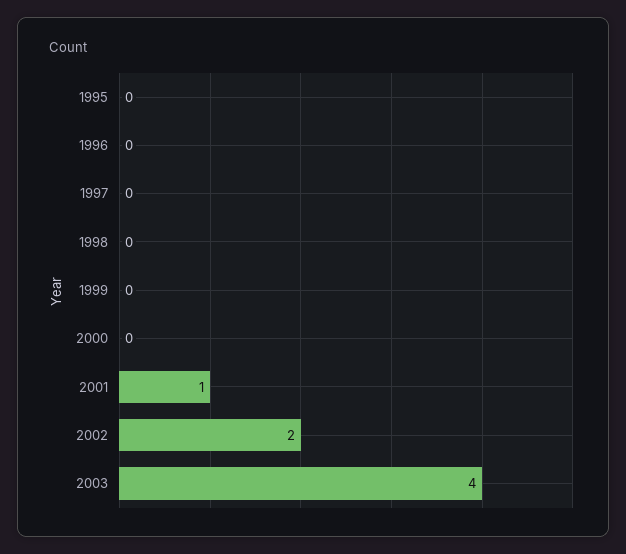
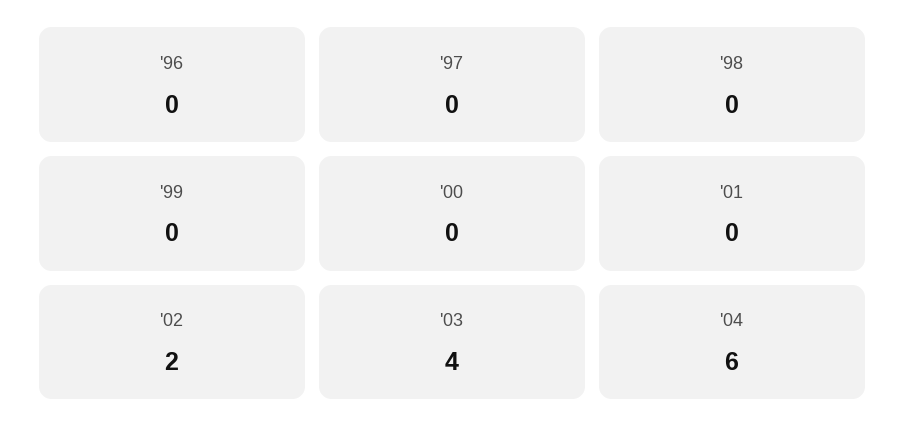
1995: 0 -> none
2001: 1 -> 0
'04: none -> 6

